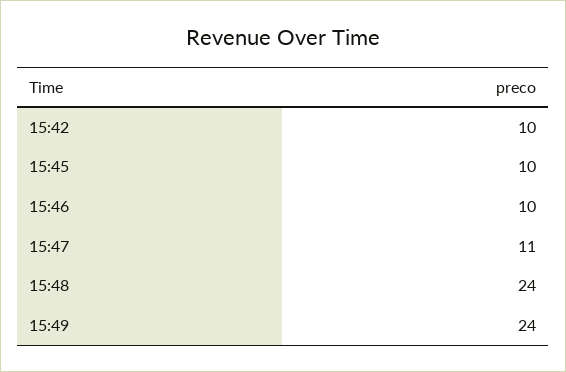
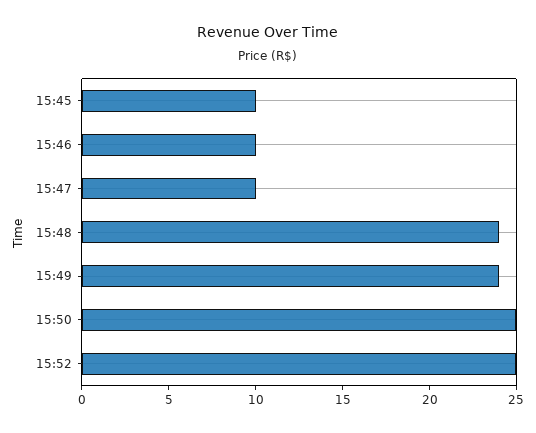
15:42: 10 -> none
15:47: 11 -> 10
15:50: none -> 25
15:52: none -> 25

